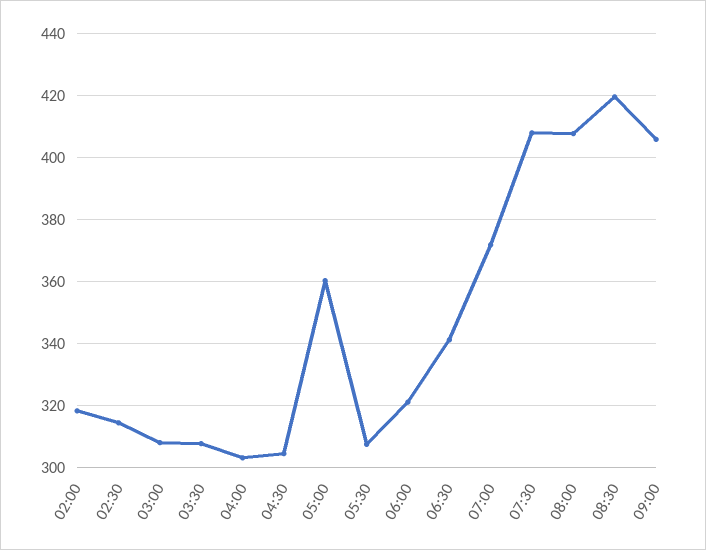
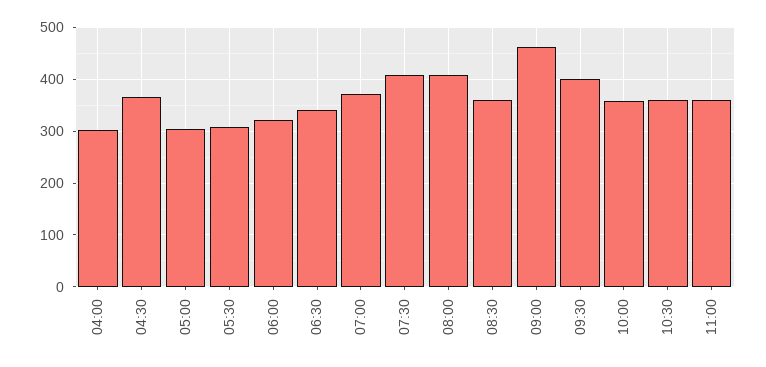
02:00: 318 -> none
02:30: 314 -> none
03:00: 308 -> none
03:30: 308 -> none
04:30: 304 -> 360
05:00: 360 -> 300
08:30: 420 -> 360
09:00: 406 -> 460
09:30: none -> 400
10:00: none -> 360
10:30: none -> 360
11:00: none -> 360

